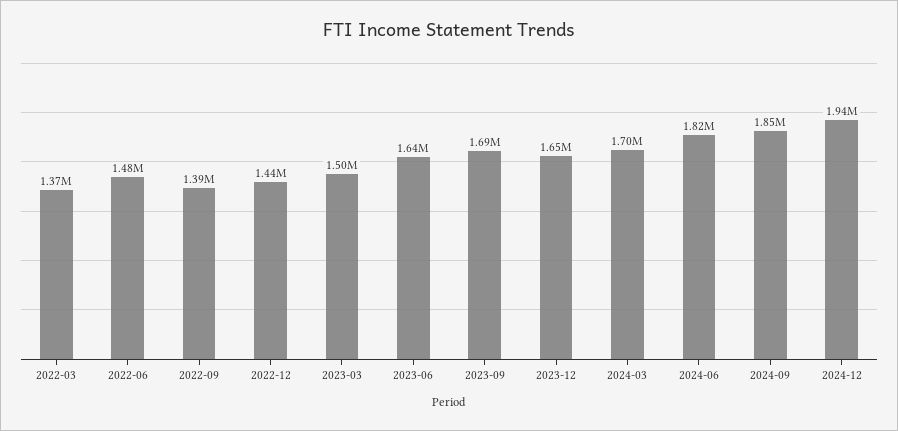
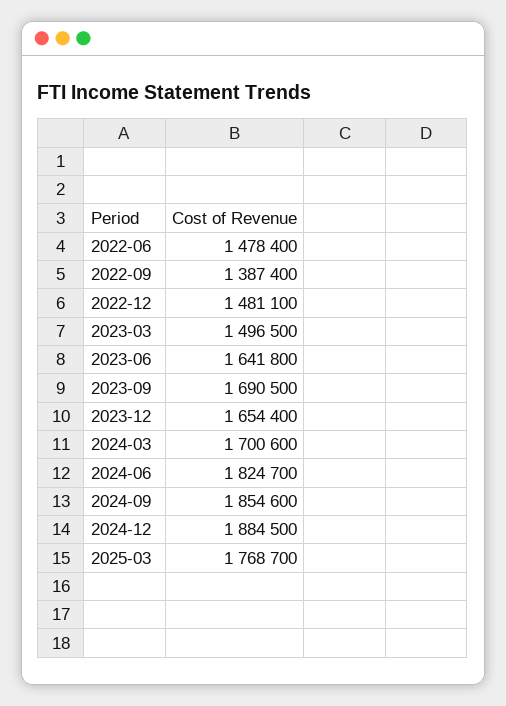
2022-03: 1370000 -> none
2022-12: 1440000 -> 1481100
2024-12: 1940000 -> 1884500
2025-03: none -> 1768700

